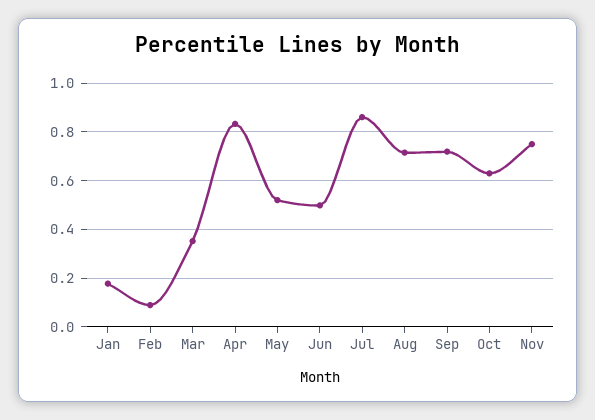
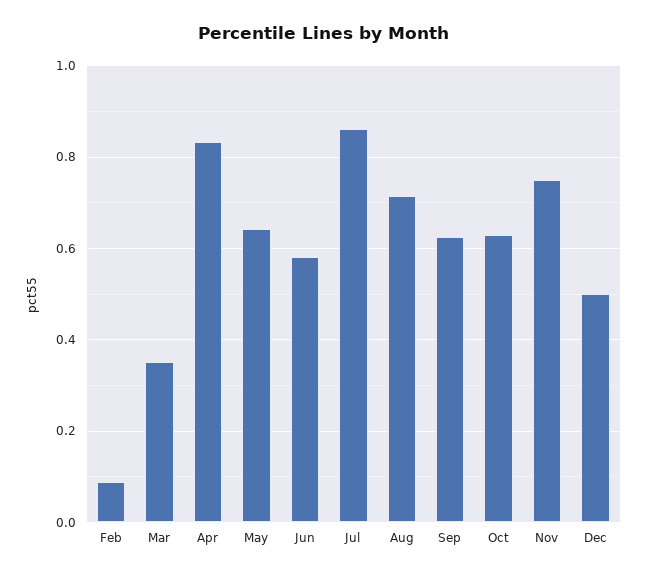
Jan: 0.175 -> none
May: 0.525 -> 0.64
Jun: 0.5 -> 0.58
Sep: 0.725 -> 0.62
Dec: none -> 0.5

